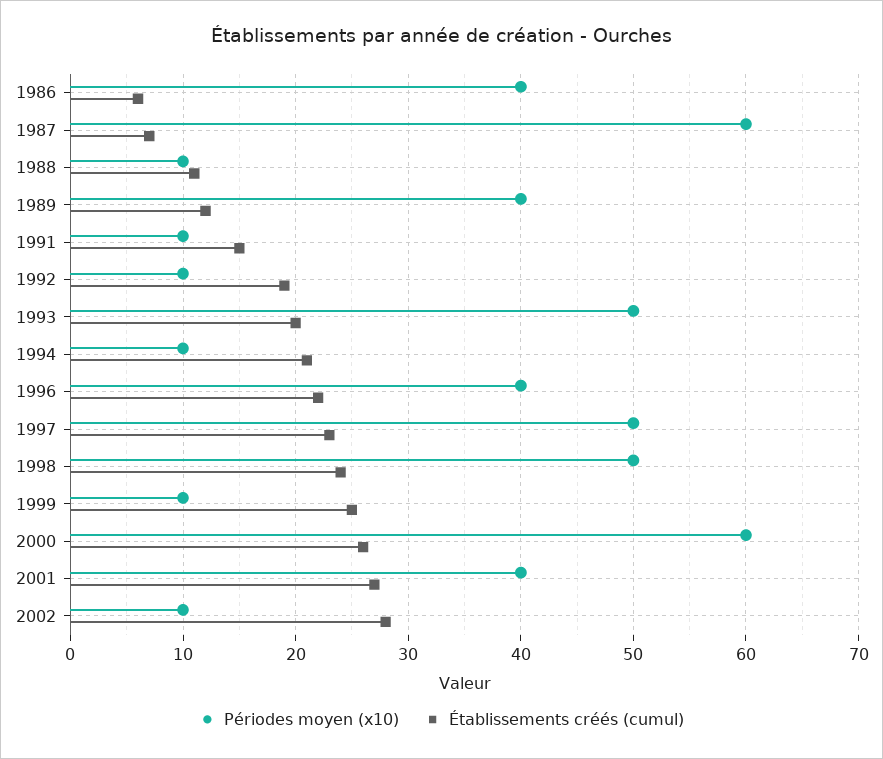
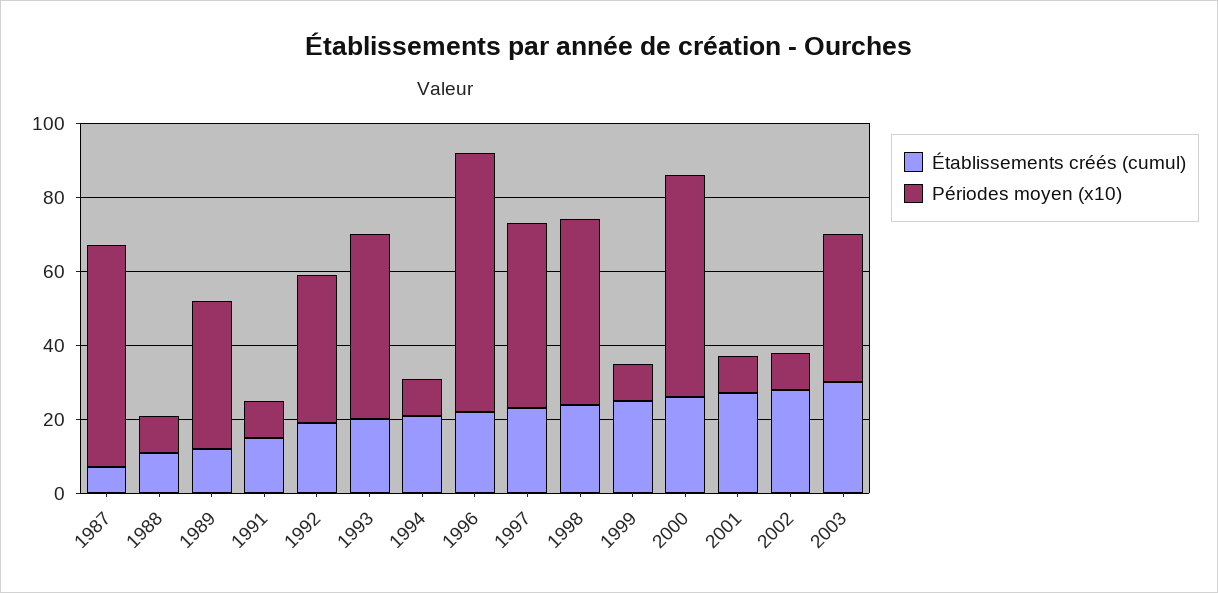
Périodes moyen (x10), 1986: 40 -> none
Établissements créés (cumul), 1986: 6 -> none
Périodes moyen (x10), 1992: 10 -> 40
Périodes moyen (x10), 1996: 40 -> 70
Périodes moyen (x10), 2001: 40 -> 10
Établissements créés (cumul), 2003: none -> 30
Périodes moyen (x10), 2003: none -> 40

